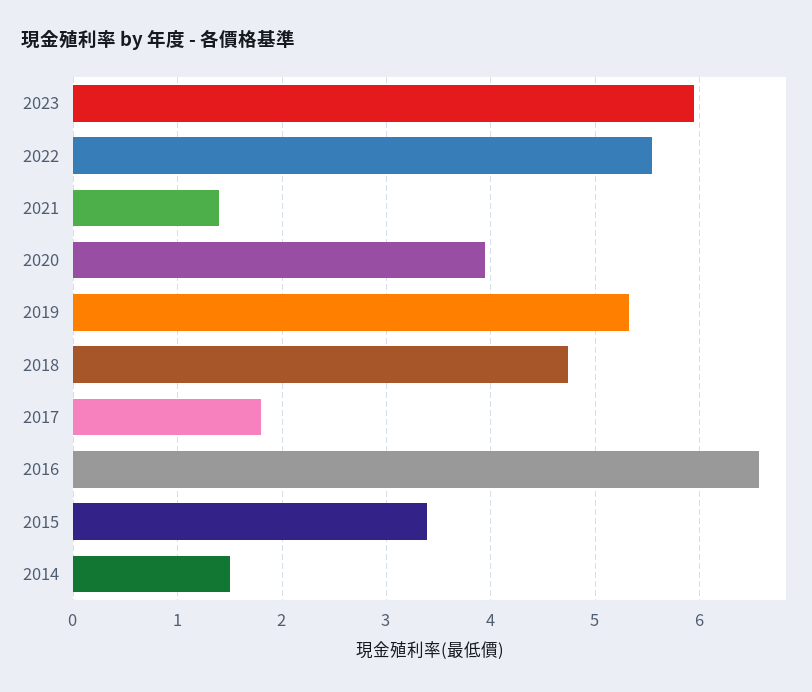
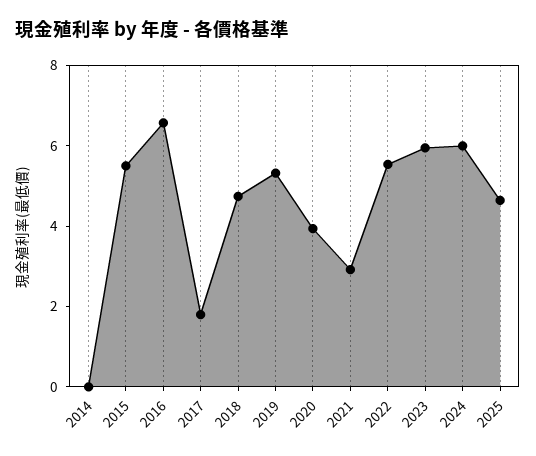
2021: 1.4 -> 3
2015: 3.4 -> 5.5
2014: 1.5 -> 0
2024: none -> 6
2025: none -> 4.5

